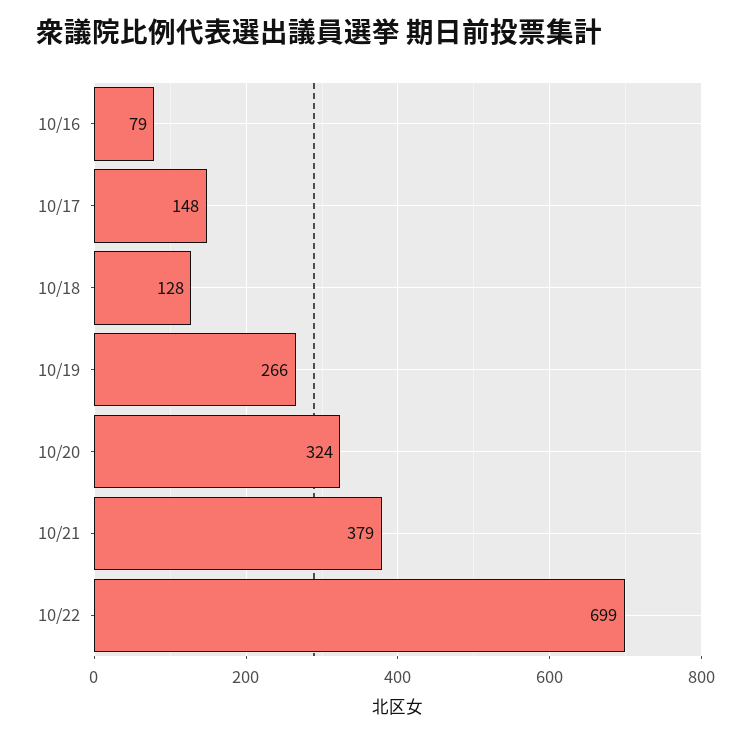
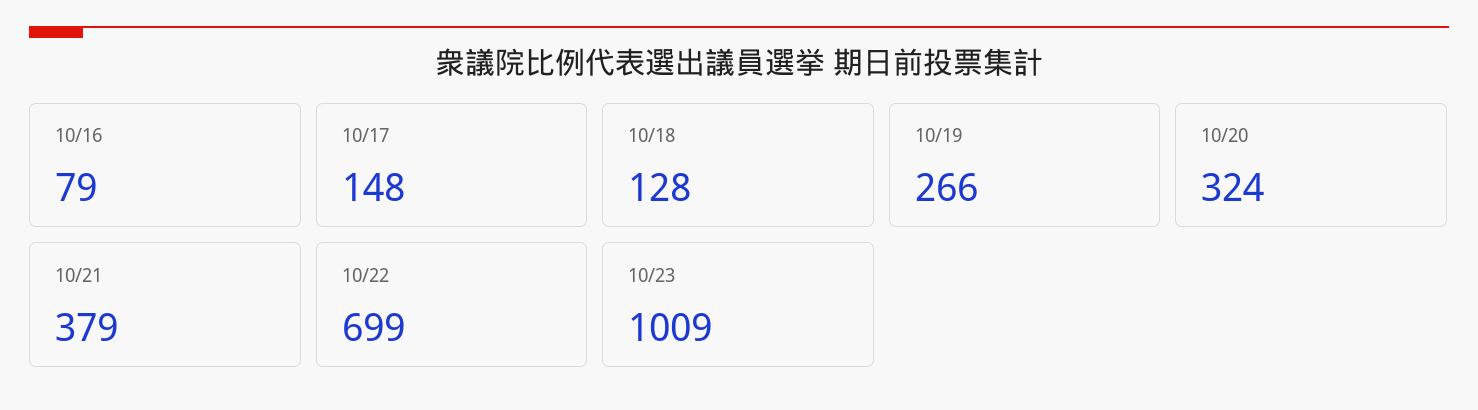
10/23: none -> 1009

